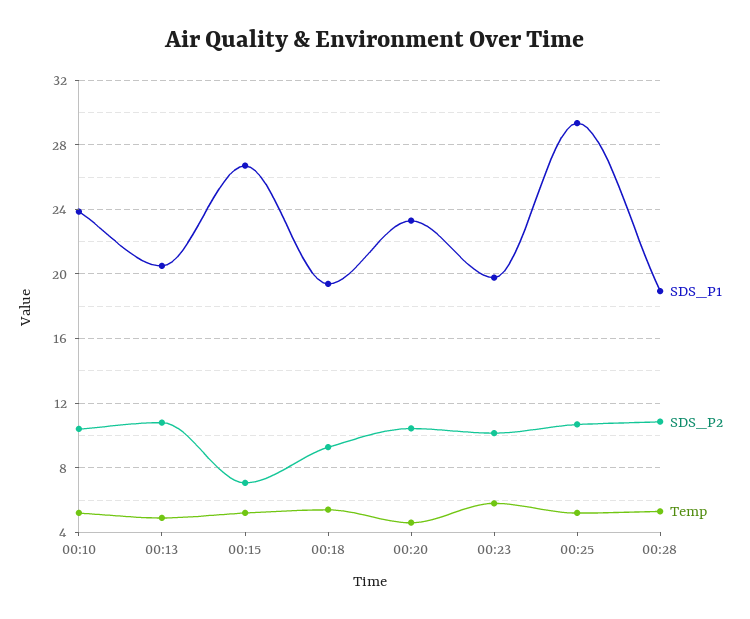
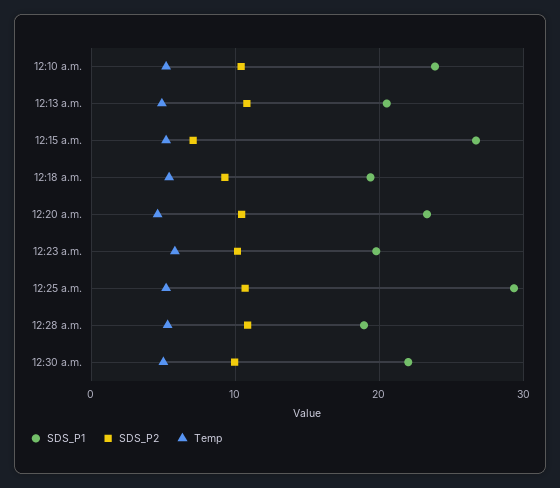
SDS_P1, 12:30 a.m.: none -> 22
SDS_P2, 12:30 a.m.: none -> 10
Temp, 12:30 a.m.: none -> 5

